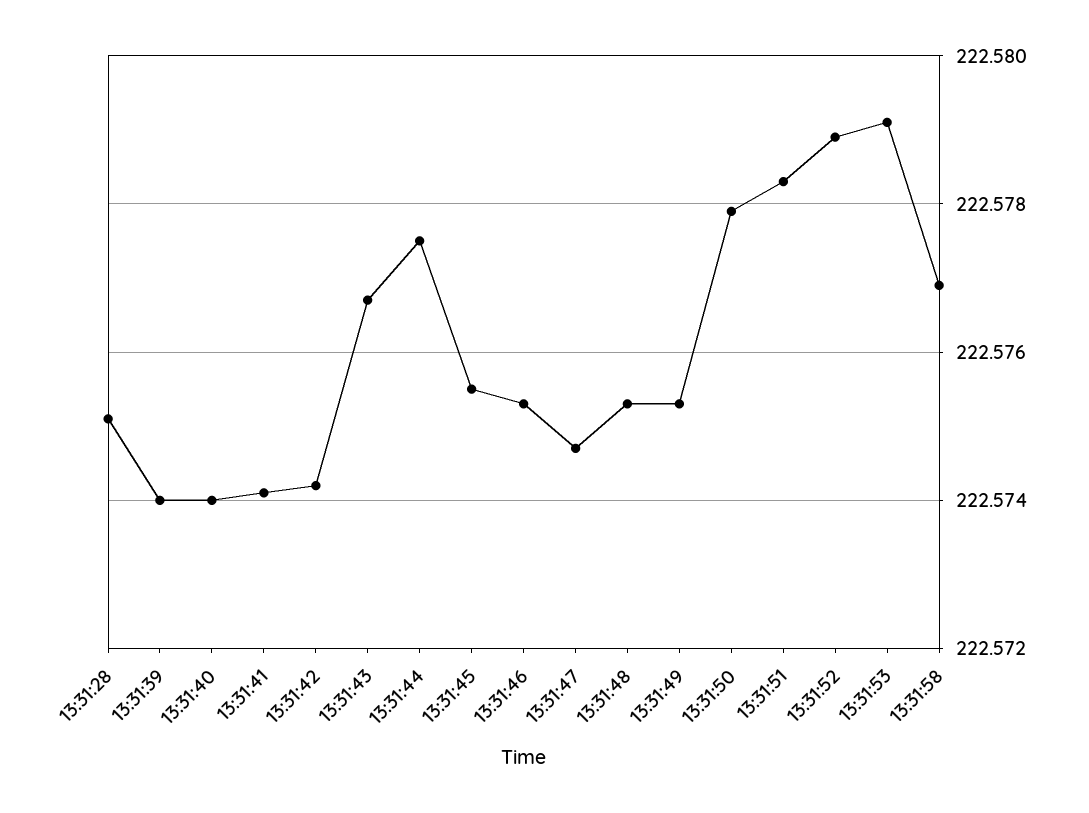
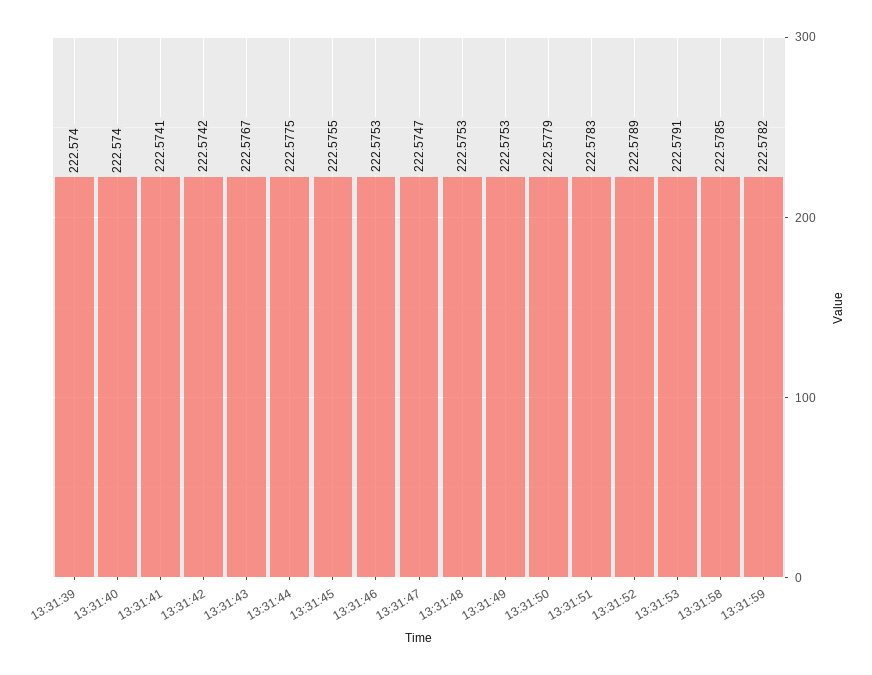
13:31:28: 222.575 -> none
13:31:58: 222.577 -> 222.5785
13:31:59: none -> 222.5782

